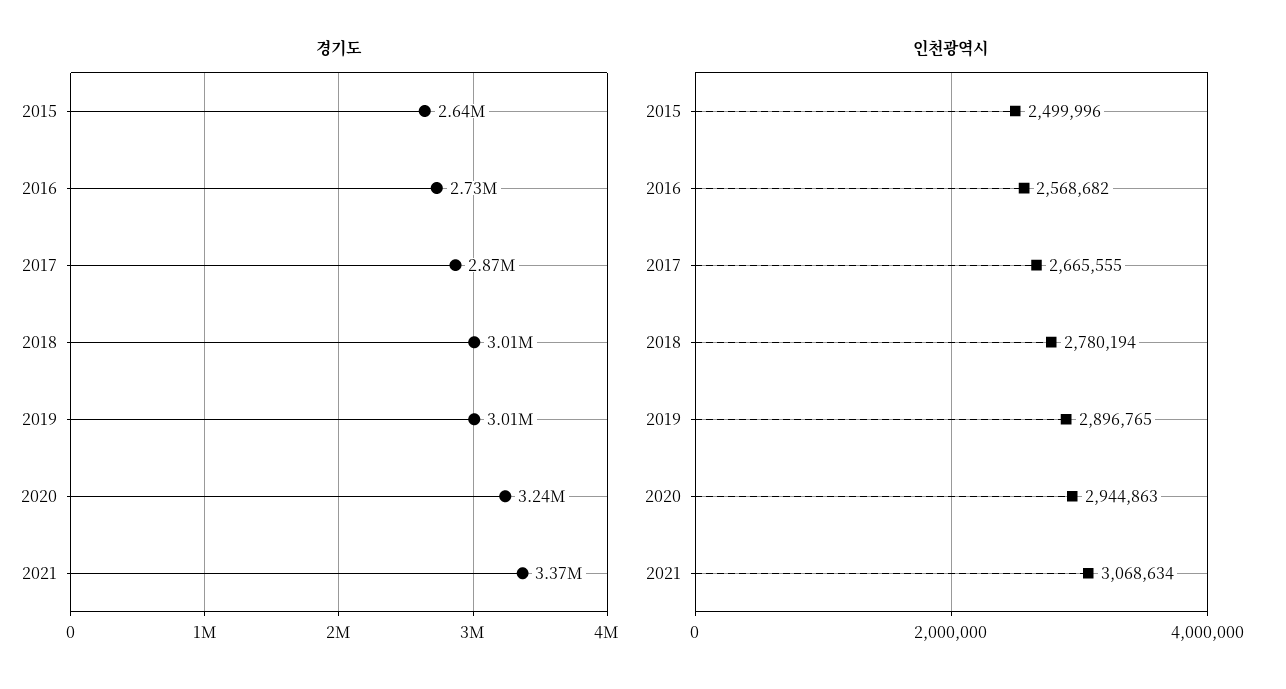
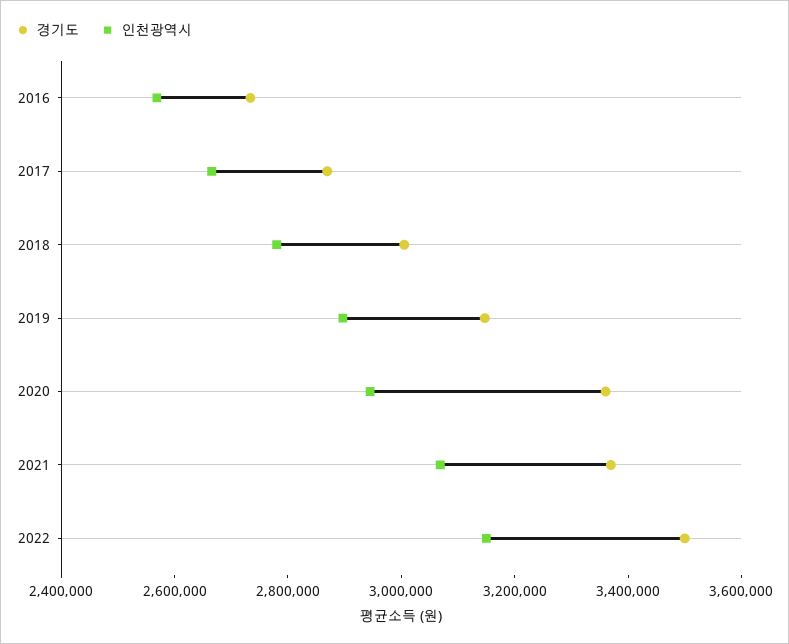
경기도, 2015: 2640000 -> none
경기도, 2019: 3010000 -> 3150000
경기도, 2020: 3240000 -> 3350000
인천광역시, 2015: 2499996 -> none
경기도, 2022: none -> 3500000
인천광역시, 2022: none -> 3150000

